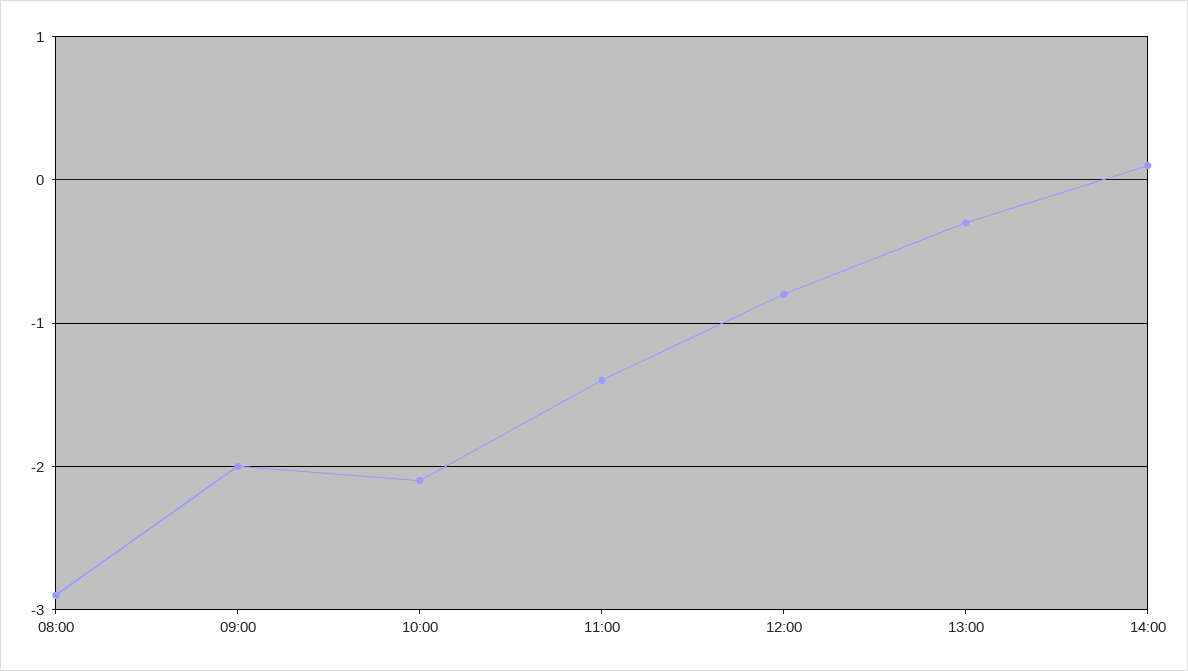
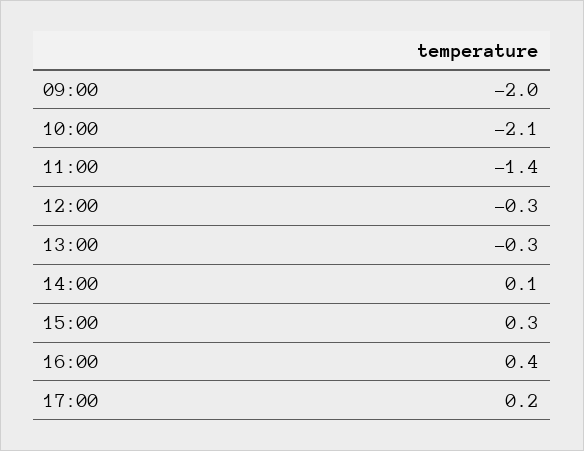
08:00: -2.9 -> none
12:00: -0.8 -> -0.3
15:00: none -> 0.3
16:00: none -> 0.4
17:00: none -> 0.2

